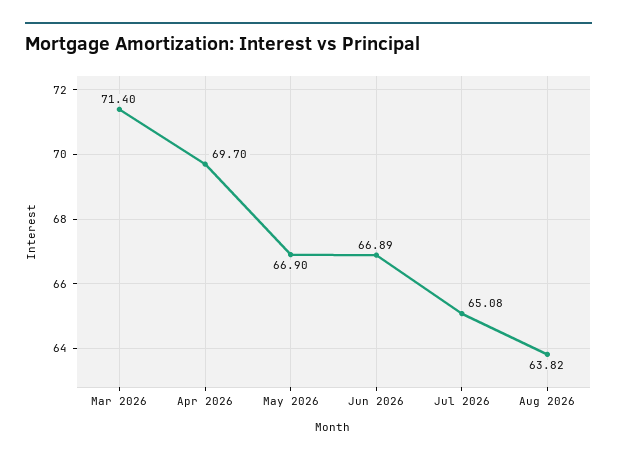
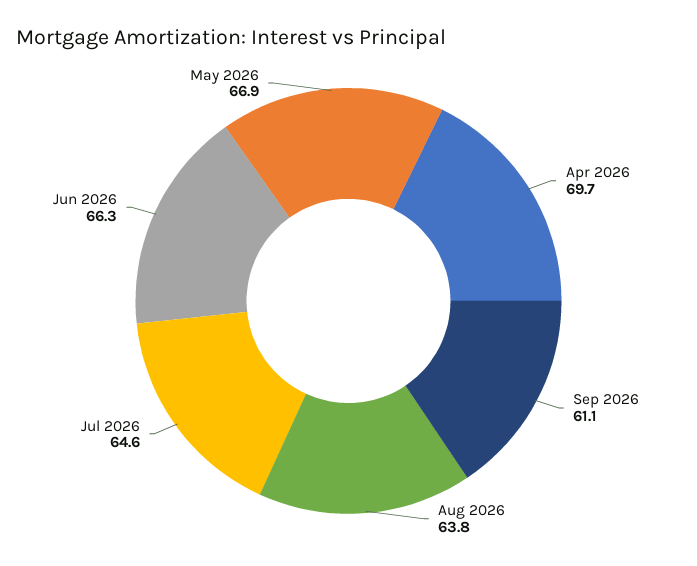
Mar 2026: 71.4 -> none
Jun 2026: 66.89 -> 66.3
Jul 2026: 65.08 -> 64.6
Sep 2026: none -> 61.1

